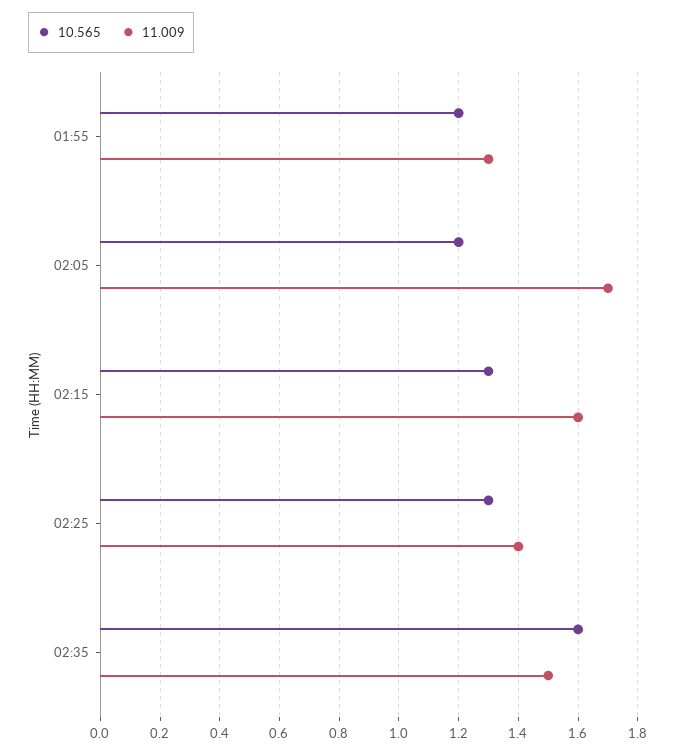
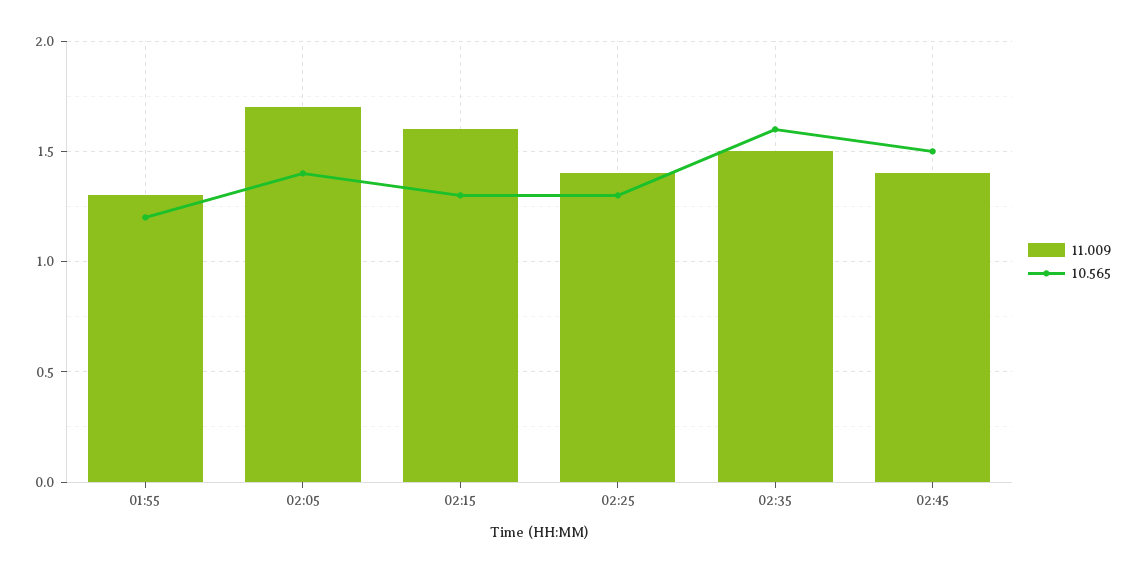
10.565, 02:05: 1.2 -> 1.4
11.009, 02:45: none -> 1.4
10.565, 02:45: none -> 1.5

